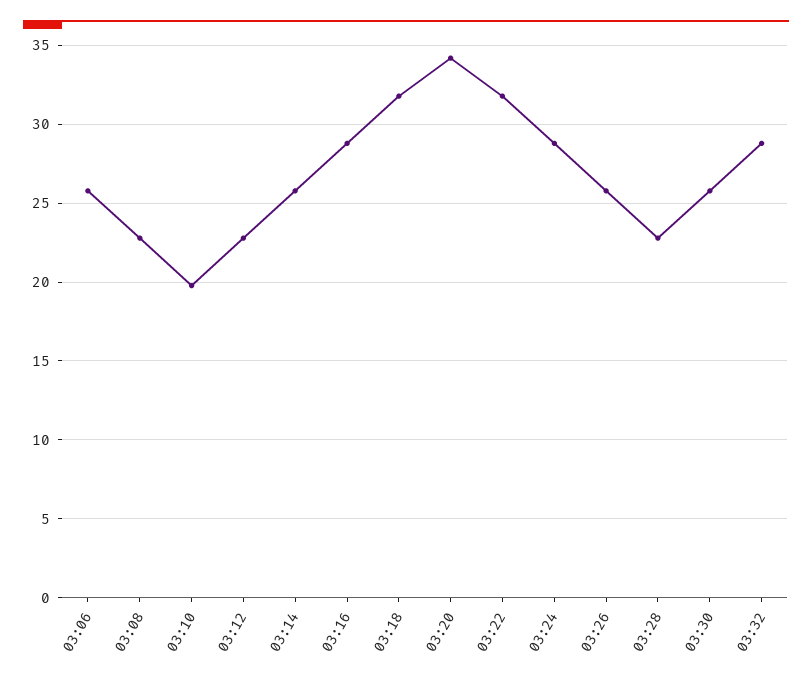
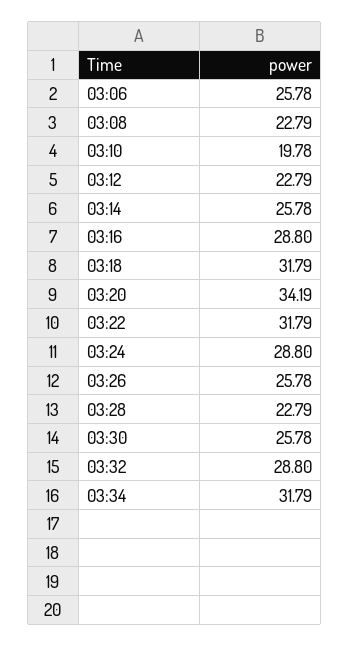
03:34: none -> 31.79

